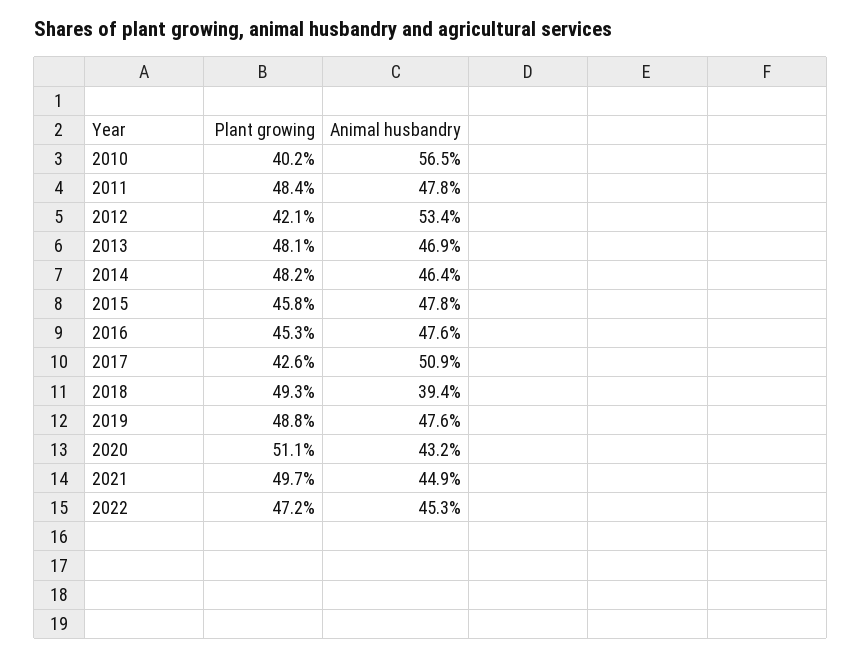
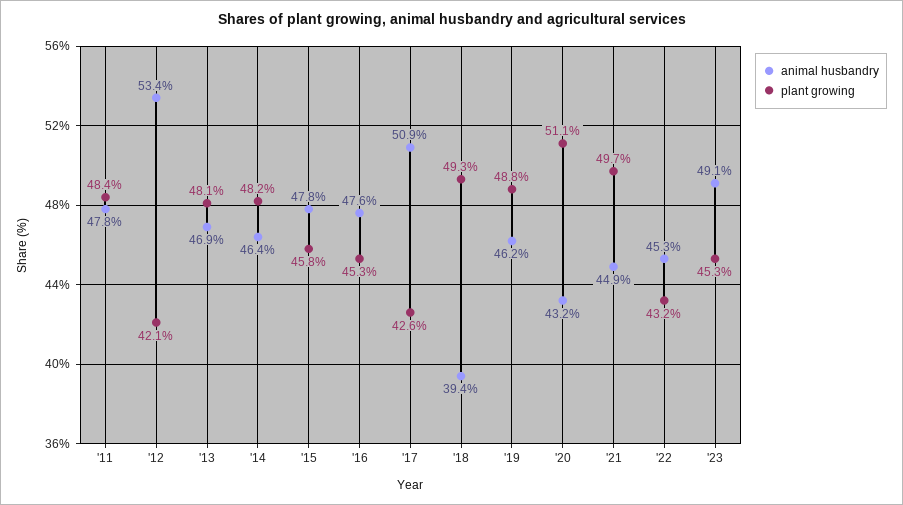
Plant growing, 2010: 40.2 -> none
Animal husbandry, 2010: 56.5 -> none
Animal husbandry, 2019: 47.6 -> 46.2
Plant growing, 2022: 47.2 -> 43.2
Animal husbandry, '23: none -> 49.1
Plant growing, '23: none -> 45.3

